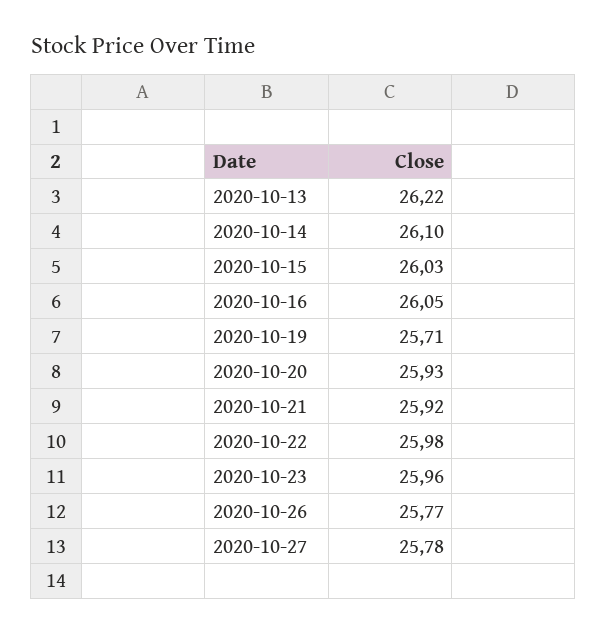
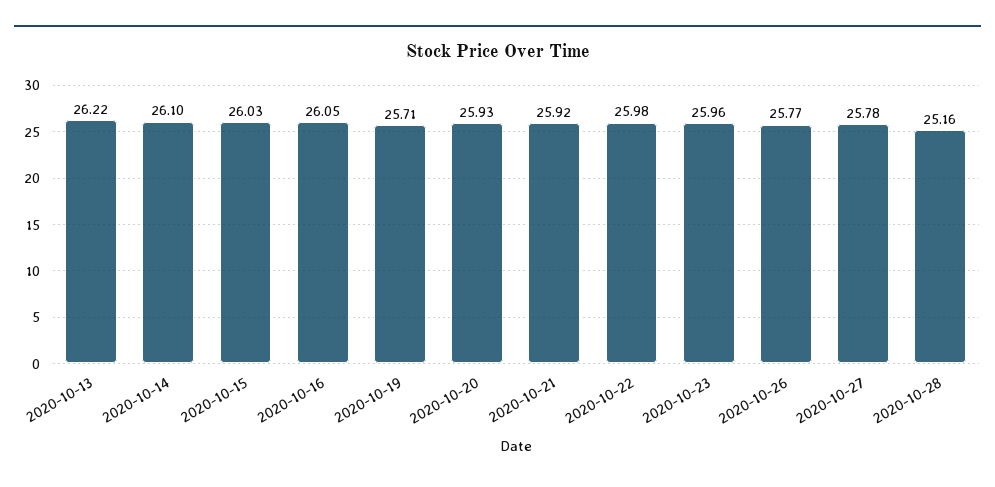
2020-10-28: none -> 25.16

